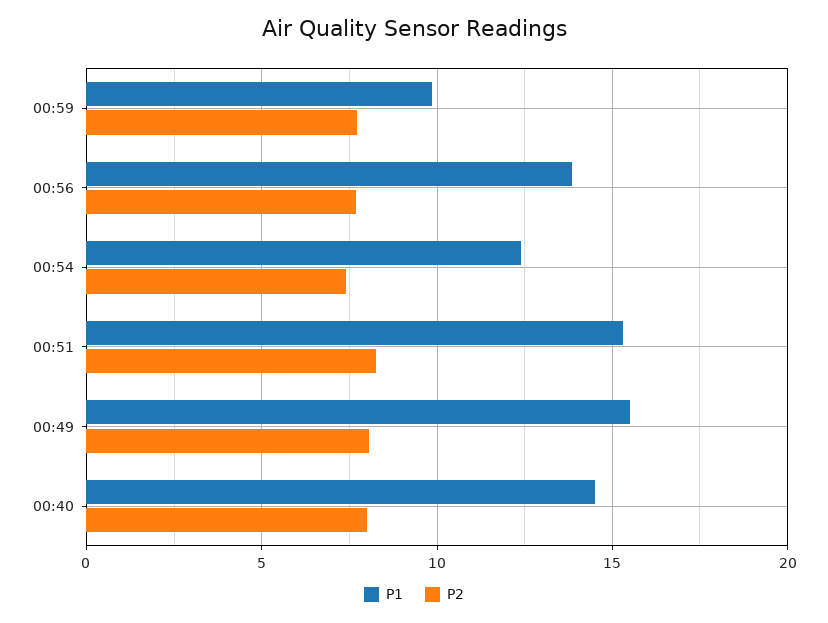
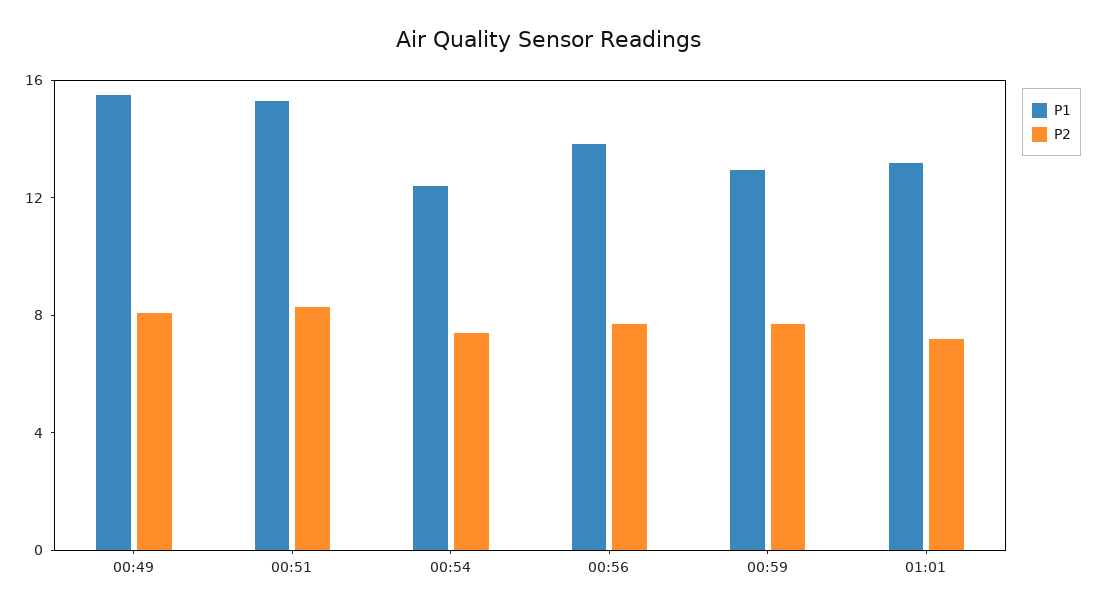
P1, 00:59: 10 -> 13
P1, 00:40: 14.5 -> none
P2, 00:40: 8 -> none
P1, 01:01: none -> 13
P2, 01:01: none -> 7

